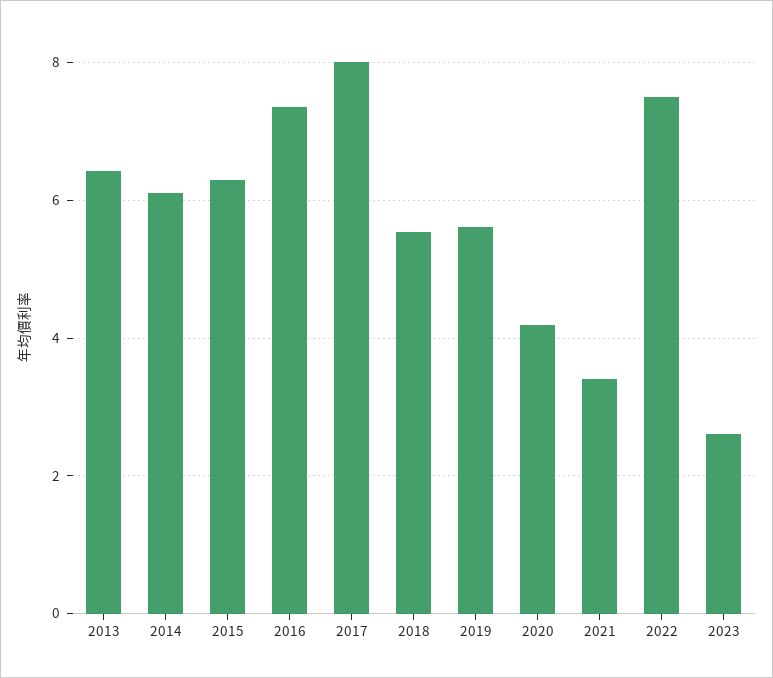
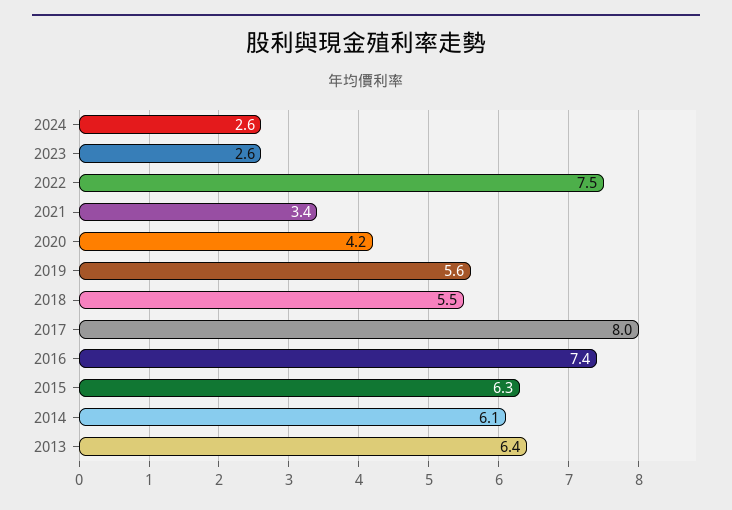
2024: none -> 2.6

